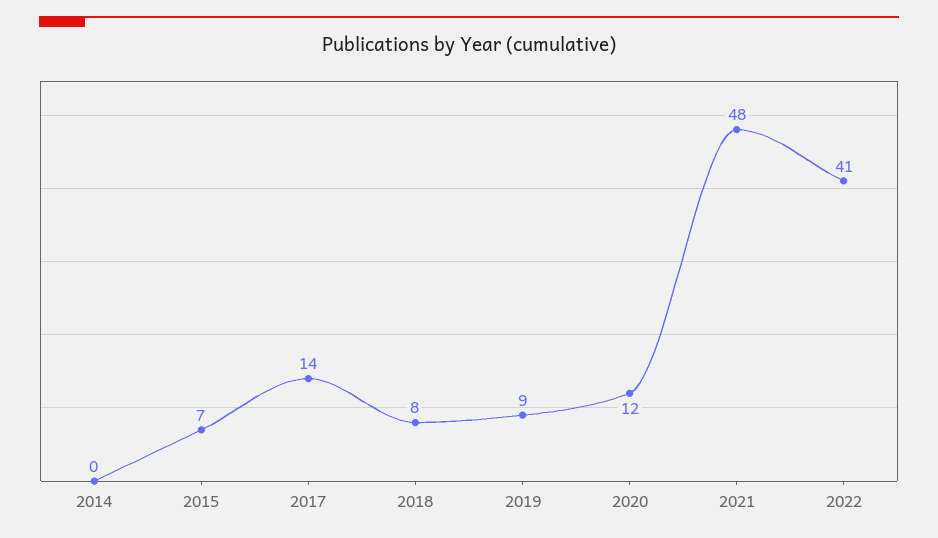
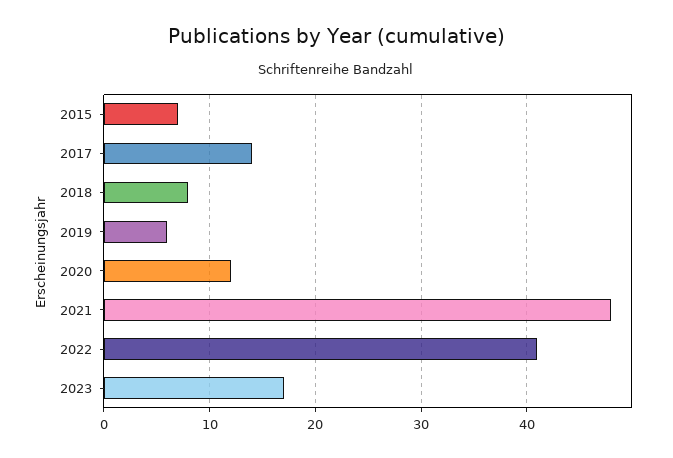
2014: 0 -> none
2019: 9 -> 6
2023: none -> 17

